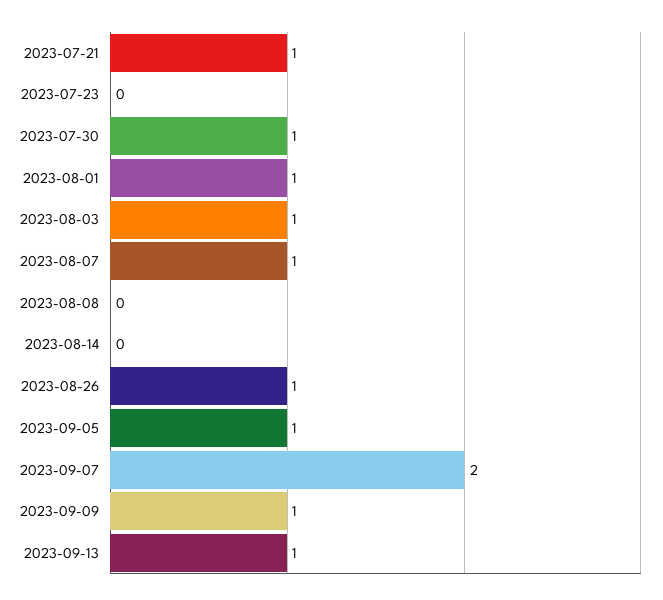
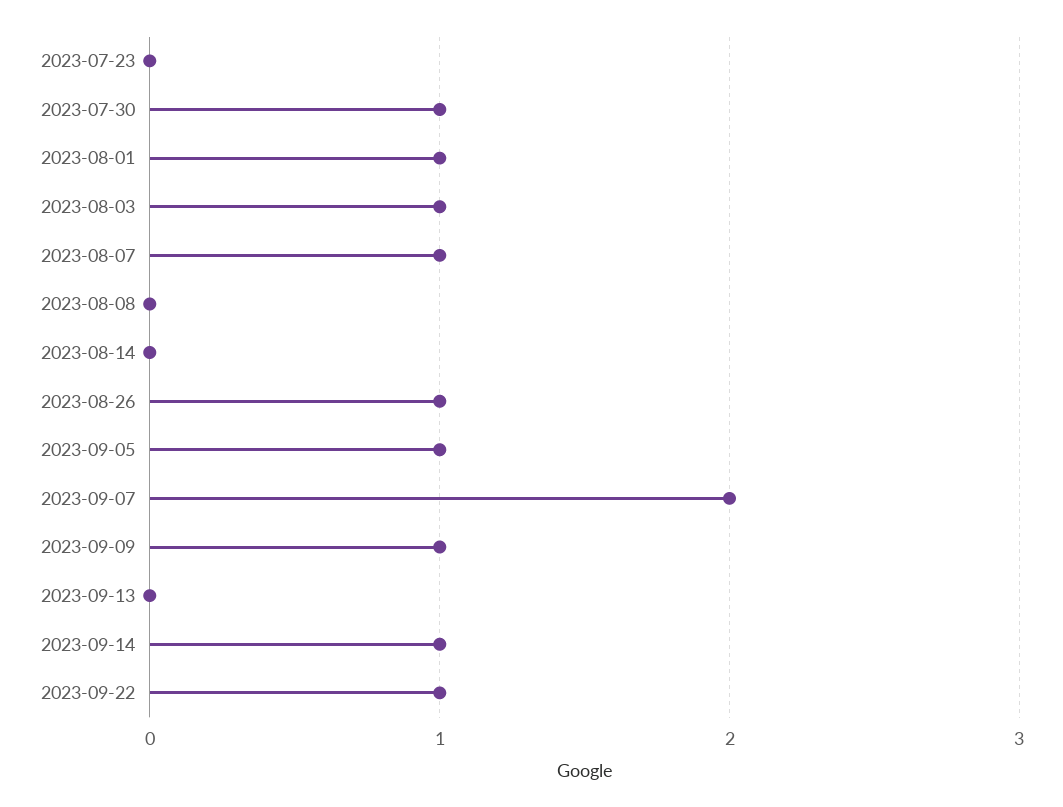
2023-07-21: 1 -> none
2023-09-13: 1 -> 0
2023-09-14: none -> 1
2023-09-22: none -> 1

